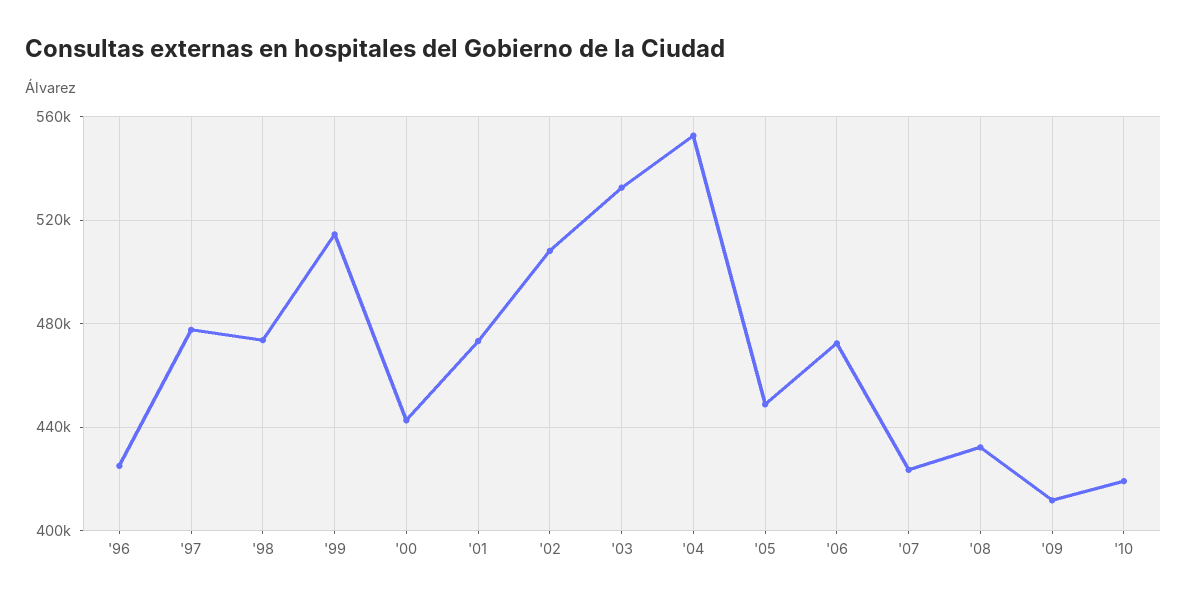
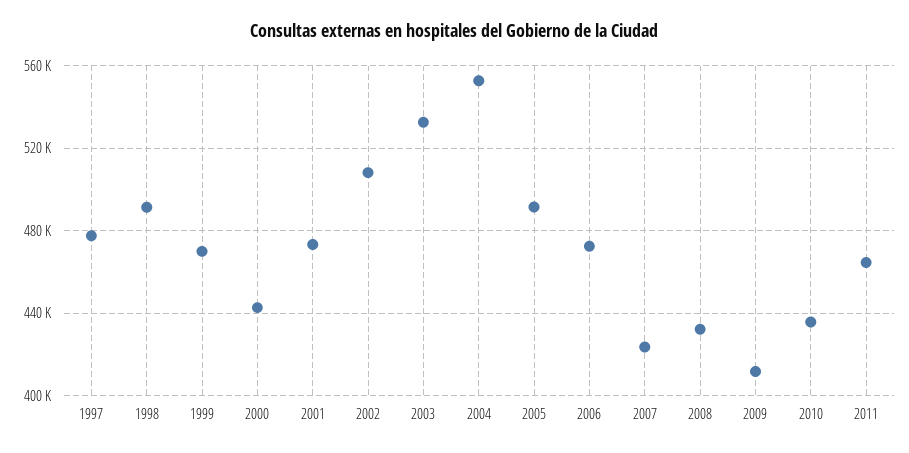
'96: 425000 -> none
'98: 475000 -> 490000
'99: 515000 -> 470000
'05: 450000 -> 490000
'10: 420000 -> 435000
2011: none -> 465000

